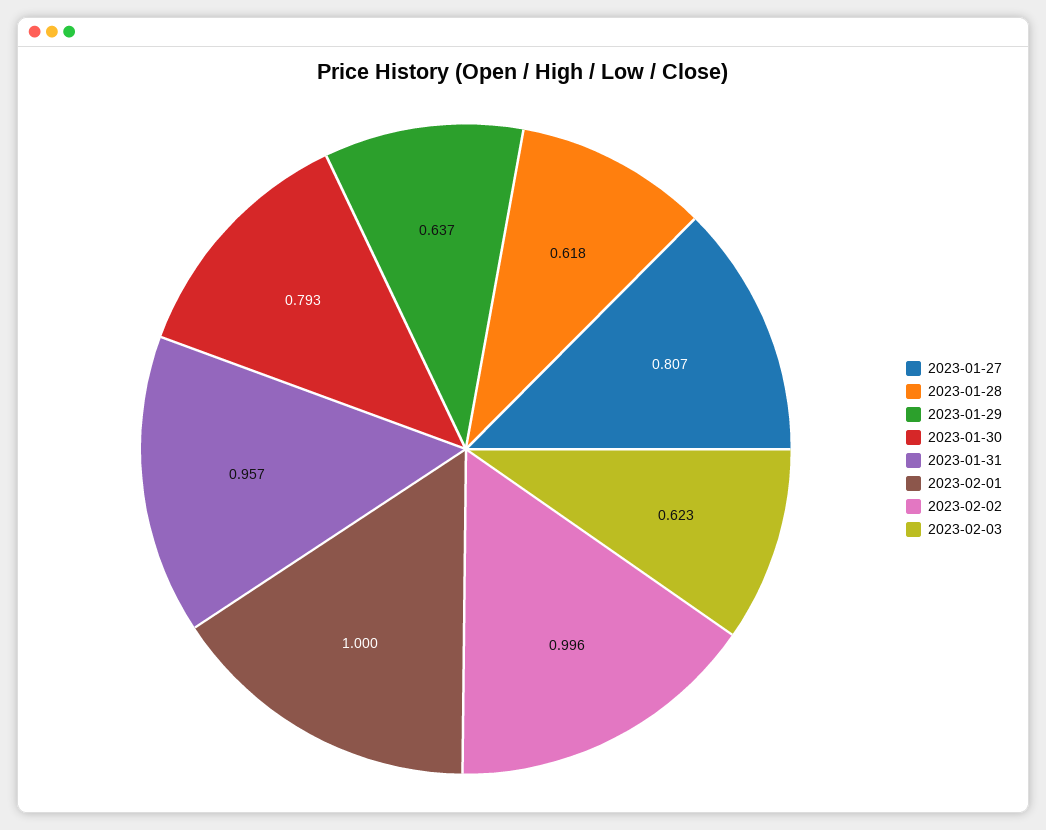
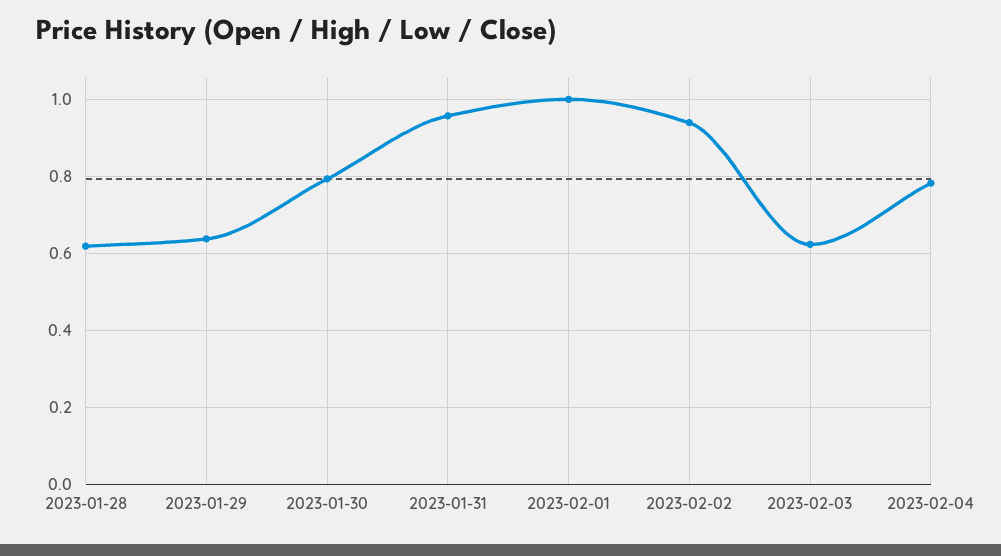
2023-01-27: 0.807 -> none
2023-02-02: 0.996 -> 0.94
2023-02-04: none -> 0.78

